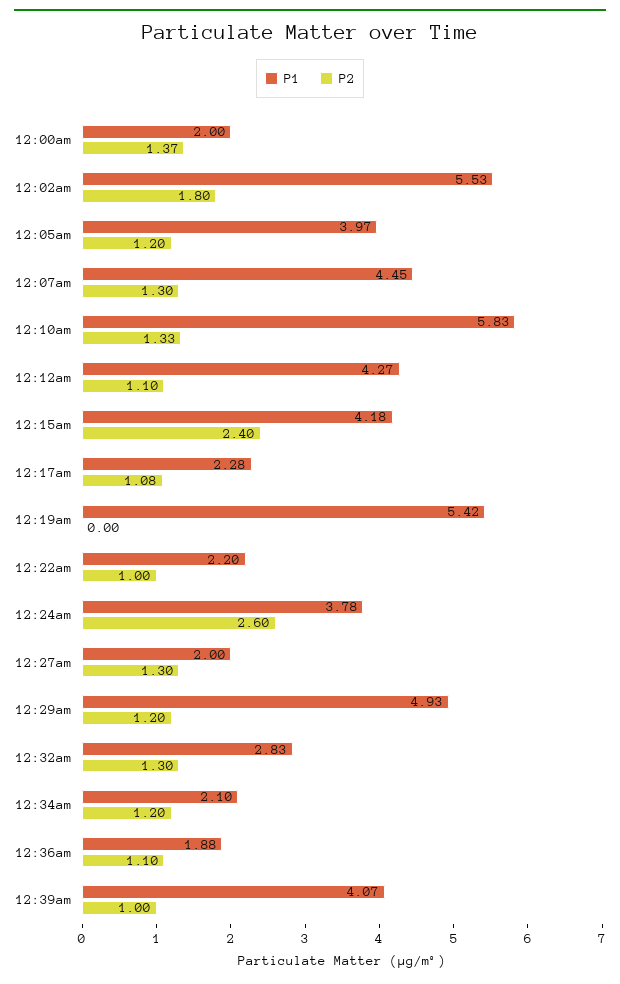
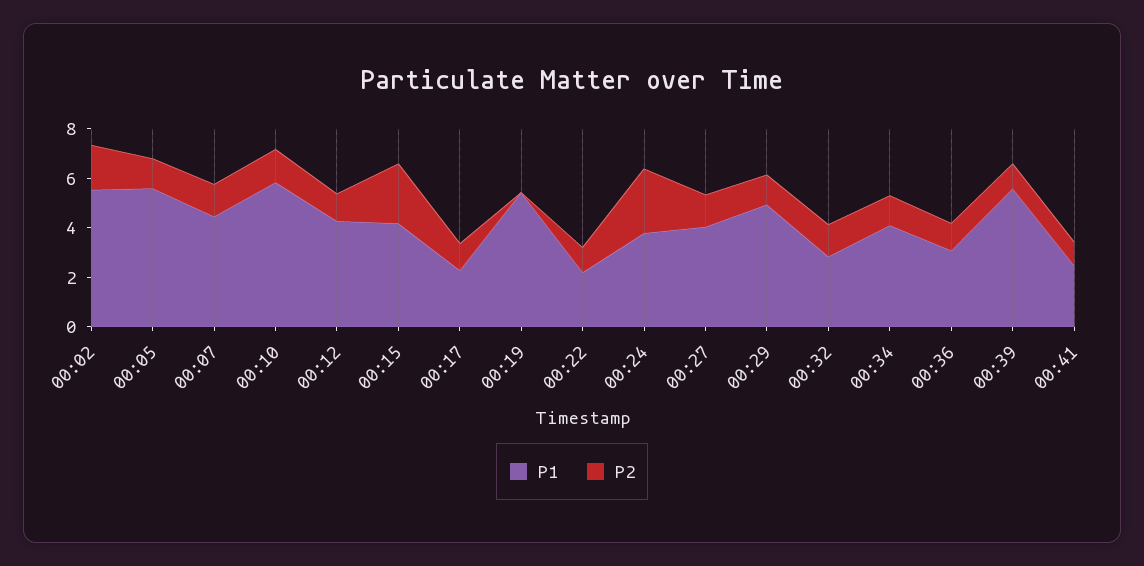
P1, 12:00am: 2 -> none
P2, 12:00am: 1.37 -> none
P1, 12:05am: 3.97 -> 5.5
P1, 12:27am: 2 -> 4
P1, 12:34am: 2.1 -> 4
P1, 12:36am: 1.88 -> 3
P1, 12:39am: 4.07 -> 5.5
P1, 00:41: none -> 2.5
P2, 00:41: none -> 1

